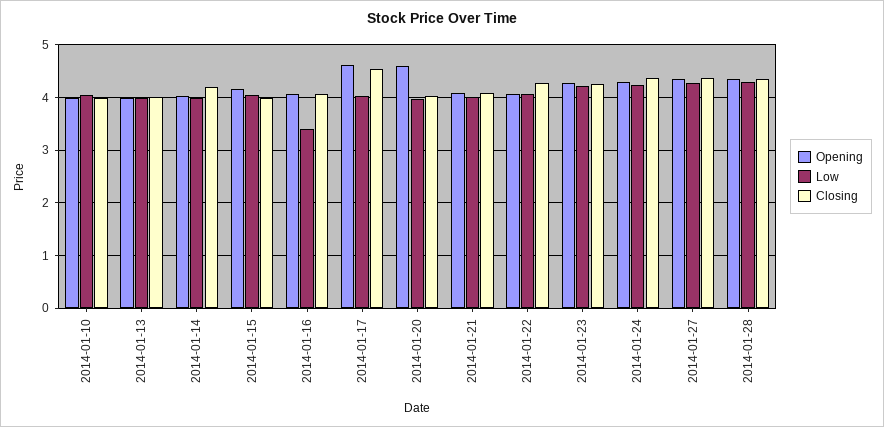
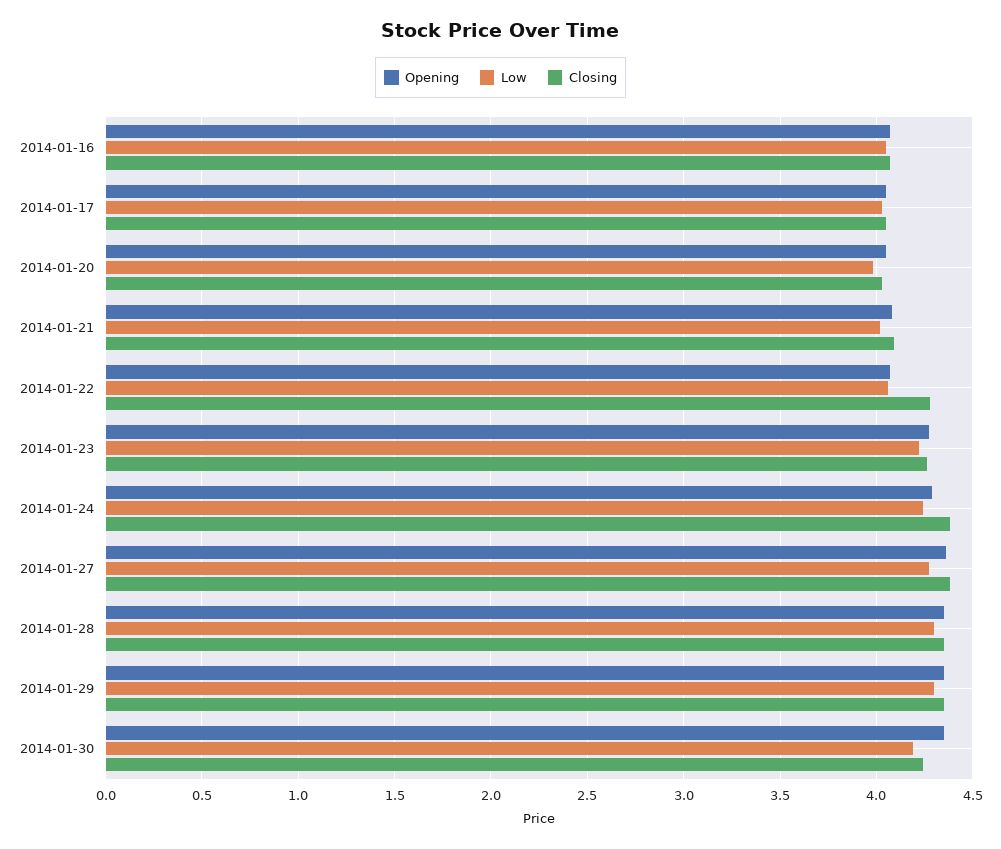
Opening, 2014-01-10: 4 -> none
Low, 2014-01-10: 4 -> none
Closing, 2014-01-10: 4 -> none
Opening, 2014-01-13: 4 -> none
Low, 2014-01-13: 4 -> none
Closing, 2014-01-13: 4 -> none
Opening, 2014-01-14: 4 -> none
Low, 2014-01-14: 4 -> none
Closing, 2014-01-14: 4.2 -> none
Opening, 2014-01-15: 4.2 -> none
Low, 2014-01-15: 4 -> none
Closing, 2014-01-15: 4 -> none
Low, 2014-01-16: 3.4 -> 4.05
Opening, 2014-01-17: 4.6 -> 4.05
Closing, 2014-01-17: 4.6 -> 4.05
Opening, 2014-01-20: 4.6 -> 4.05
Opening, 2014-01-29: none -> 4.35
Low, 2014-01-29: none -> 4.3
Closing, 2014-01-29: none -> 4.35
Opening, 2014-01-30: none -> 4.35
Low, 2014-01-30: none -> 4.2
Closing, 2014-01-30: none -> 4.25

